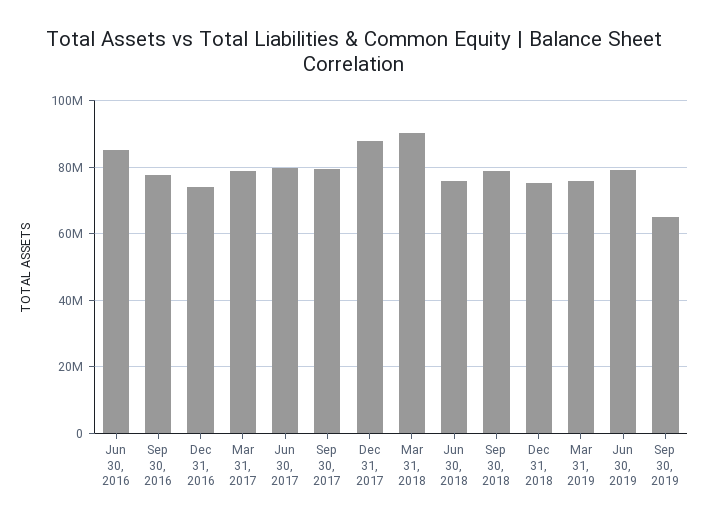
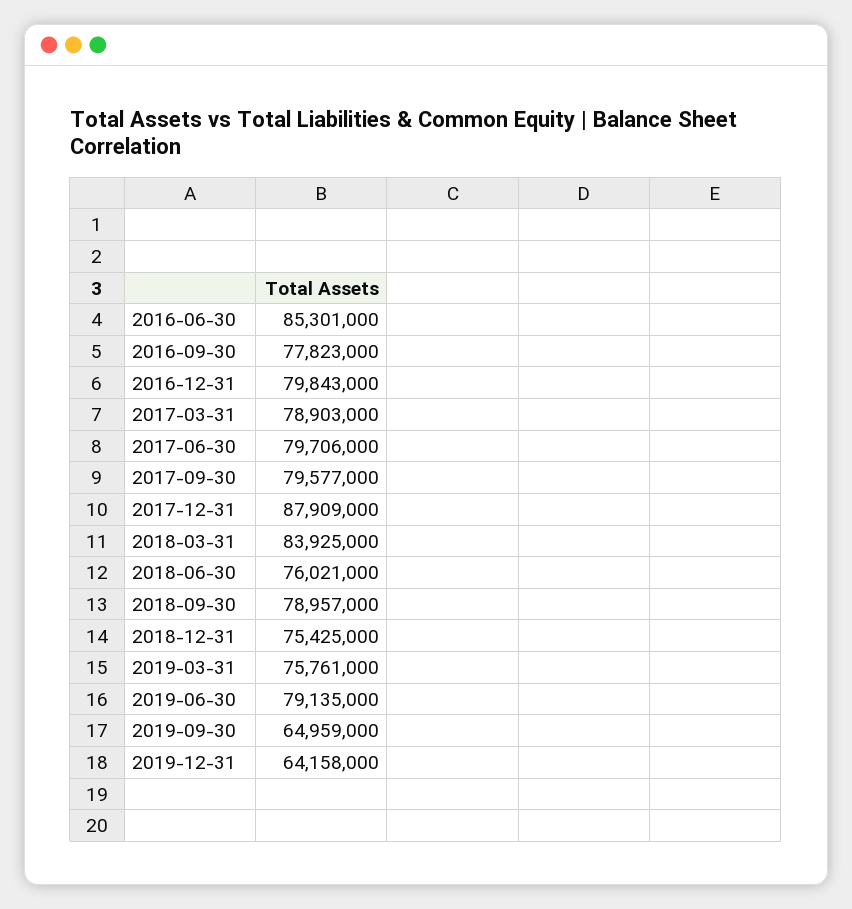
Dec 31, 2016: 74000000 -> 79843000
Mar 31, 2018: 90000000 -> 83925000
2019-12-31: none -> 64158000

